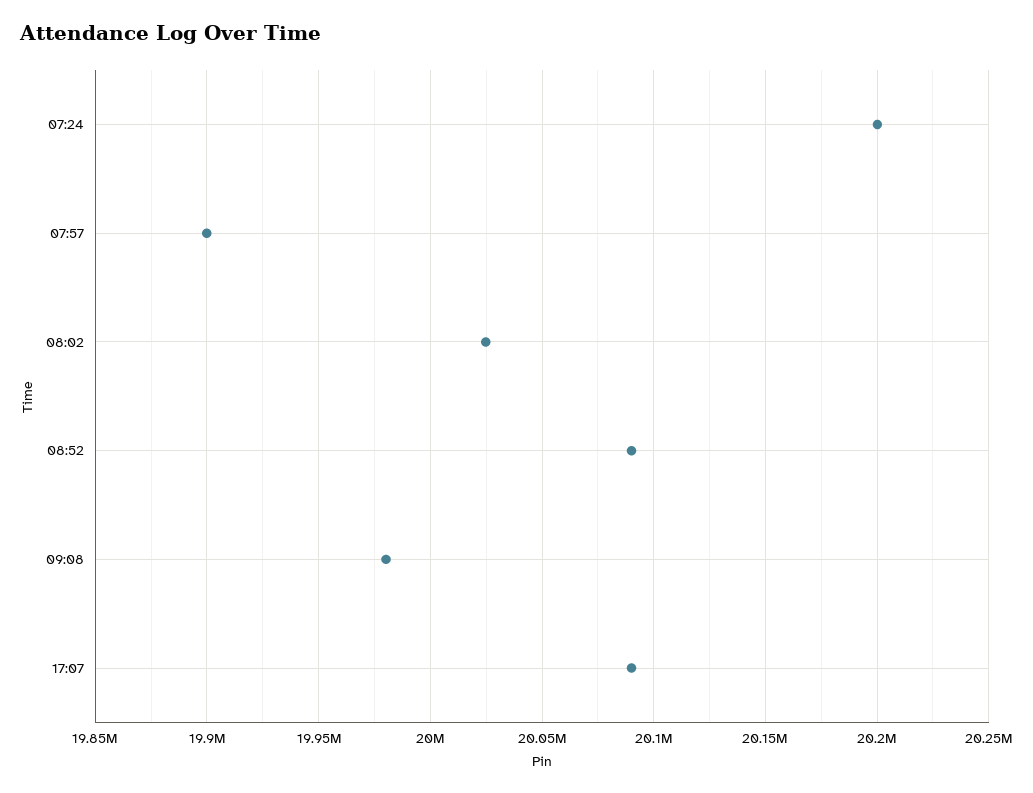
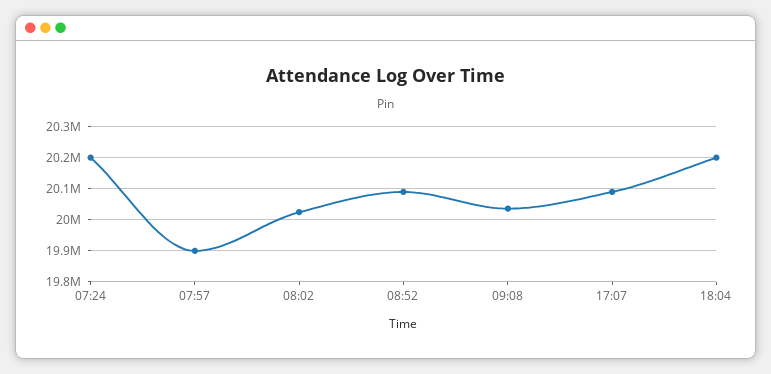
09:08: 19980000 -> 20040000
18:04: none -> 20200000

